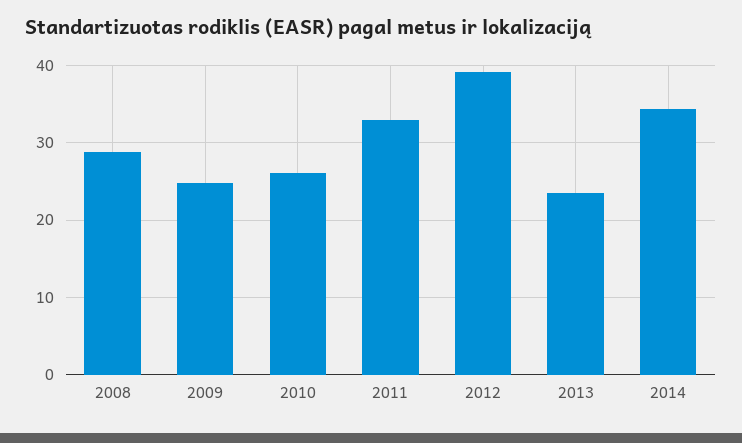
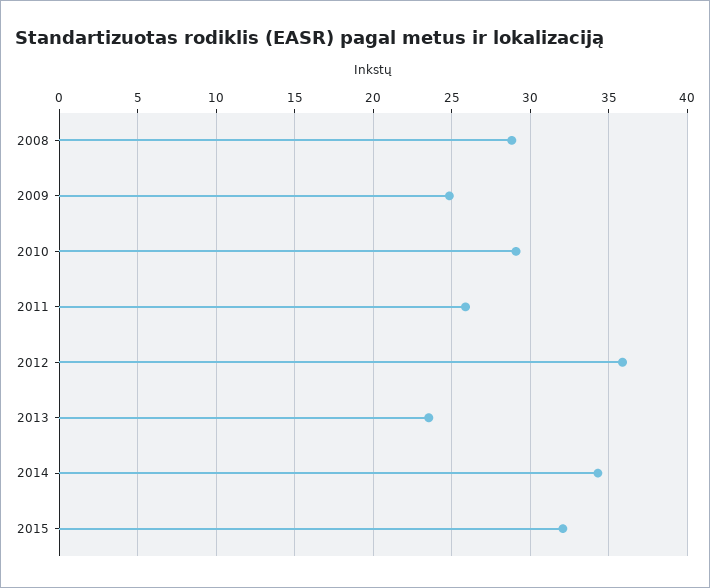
2010: 26 -> 29
2011: 33 -> 26
2012: 39 -> 36
2015: none -> 32

